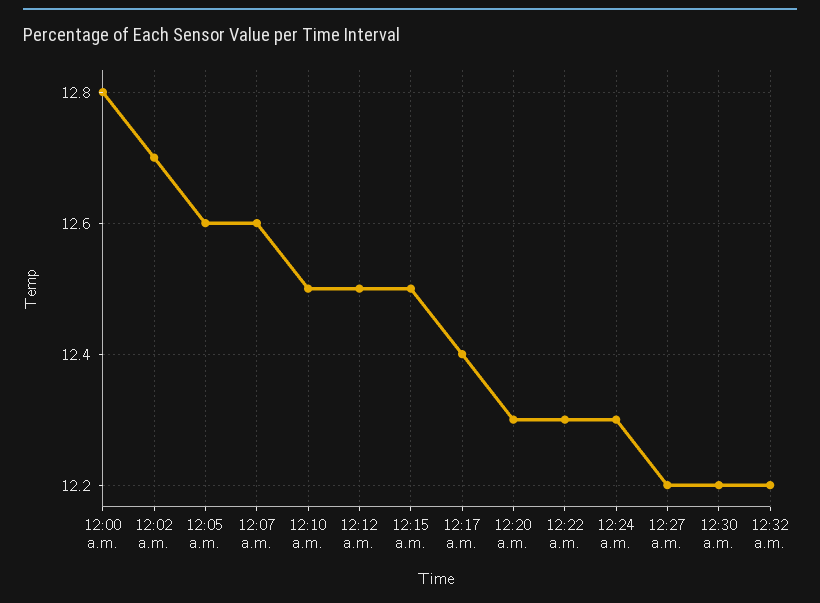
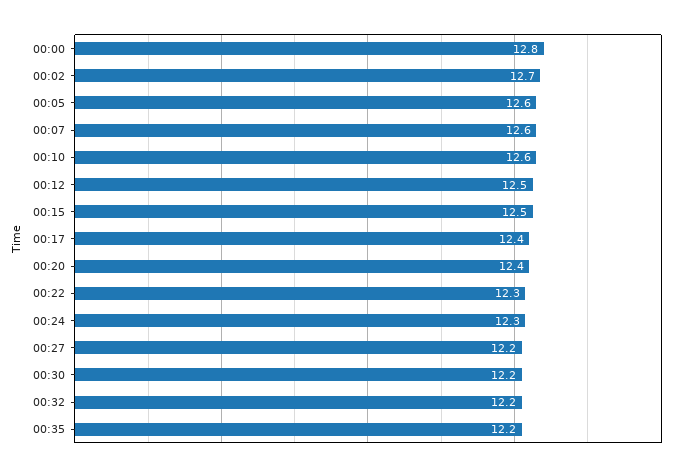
12:10 a.m.: 12.5 -> 12.6
12:20 a.m.: 12.3 -> 12.4
00:35: none -> 12.2

